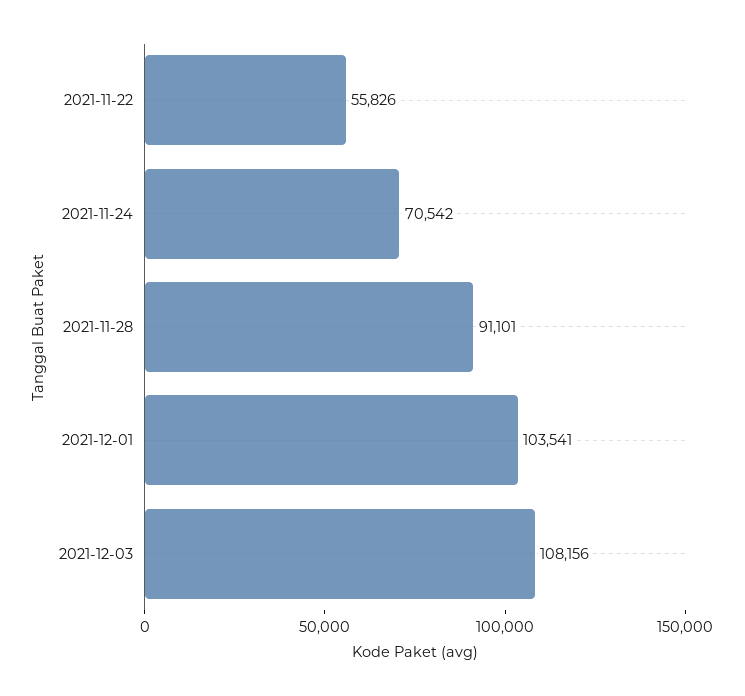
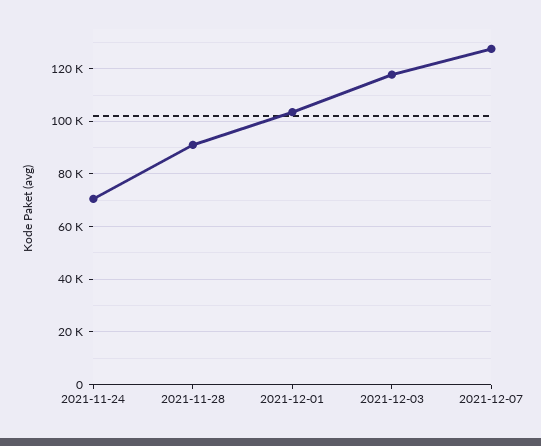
2021-11-22: 55826 -> none
2021-12-03: 108156 -> 117500
2021-12-07: none -> 127500

